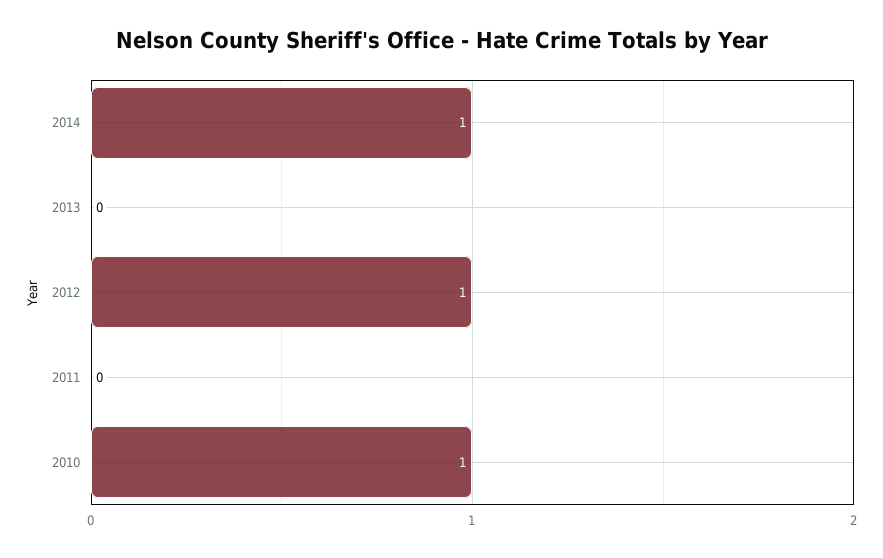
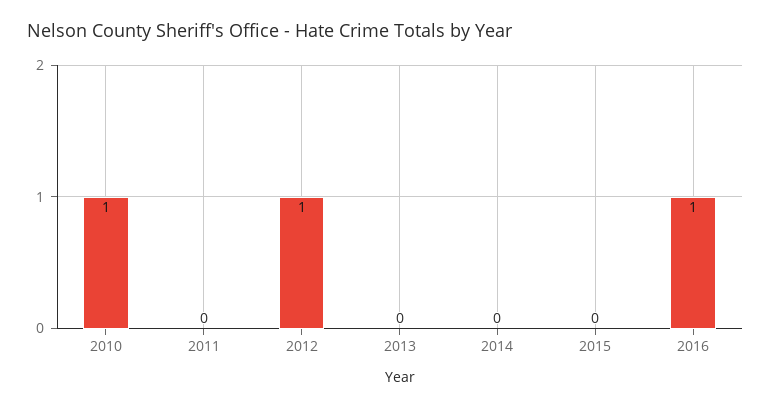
2014: 1 -> 0
2015: none -> 0
2016: none -> 1

